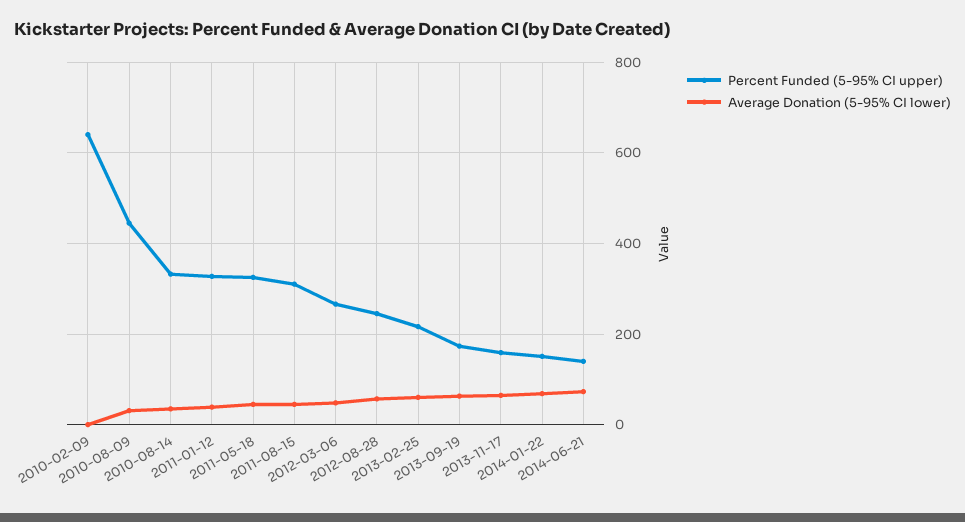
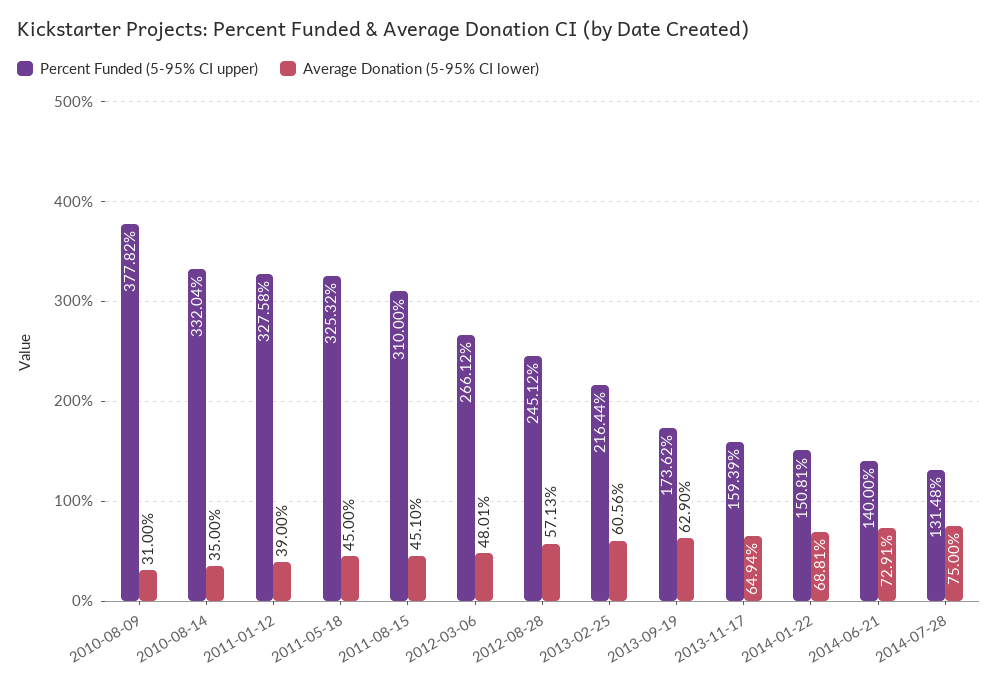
Percent Funded (5-95% CI upper), 2010-02-09: 640 -> none
Average Donation (5-95% CI lower), 2010-02-09: 0 -> none
Percent Funded (5-95% CI upper), 2010-08-09: 440 -> 377.82
Percent Funded (5-95% CI upper), 2014-07-28: none -> 131.48
Average Donation (5-95% CI lower), 2014-07-28: none -> 75

